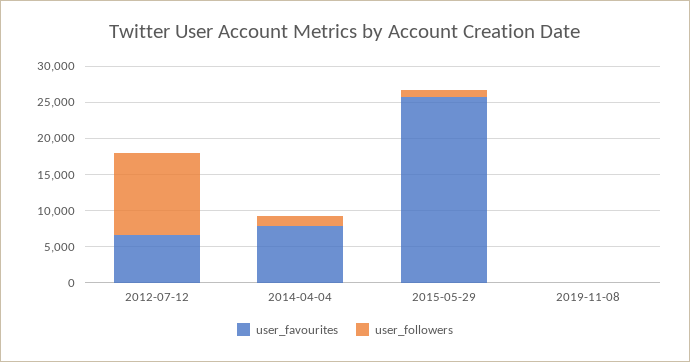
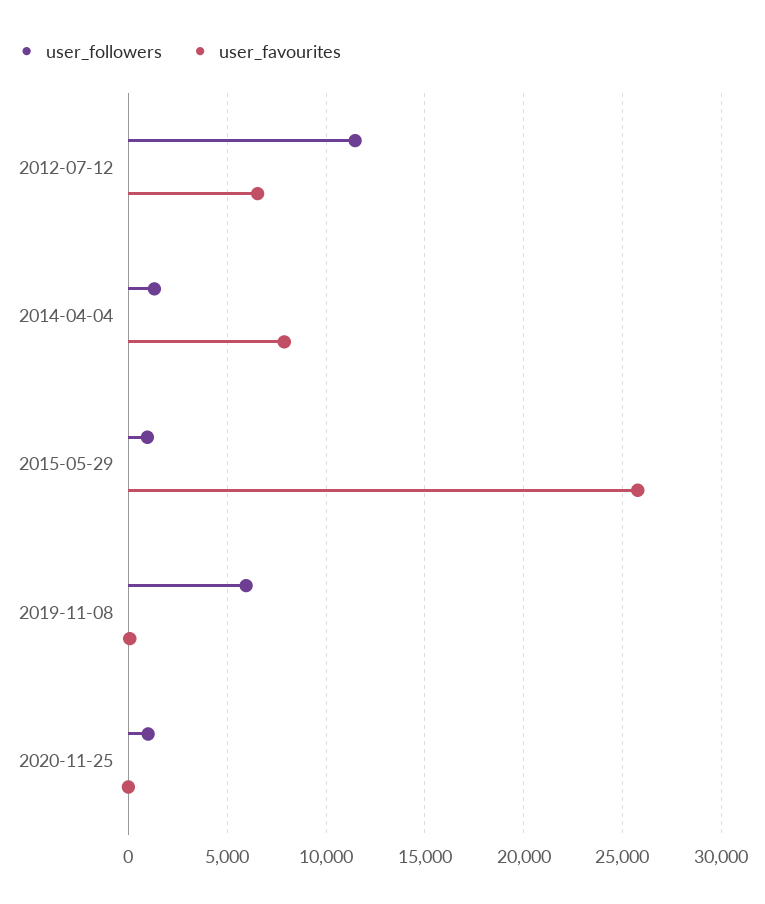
user_followers, 2019-11-08: 0 -> 6000
user_followers, 2020-11-25: none -> 1000
user_favourites, 2020-11-25: none -> 0

